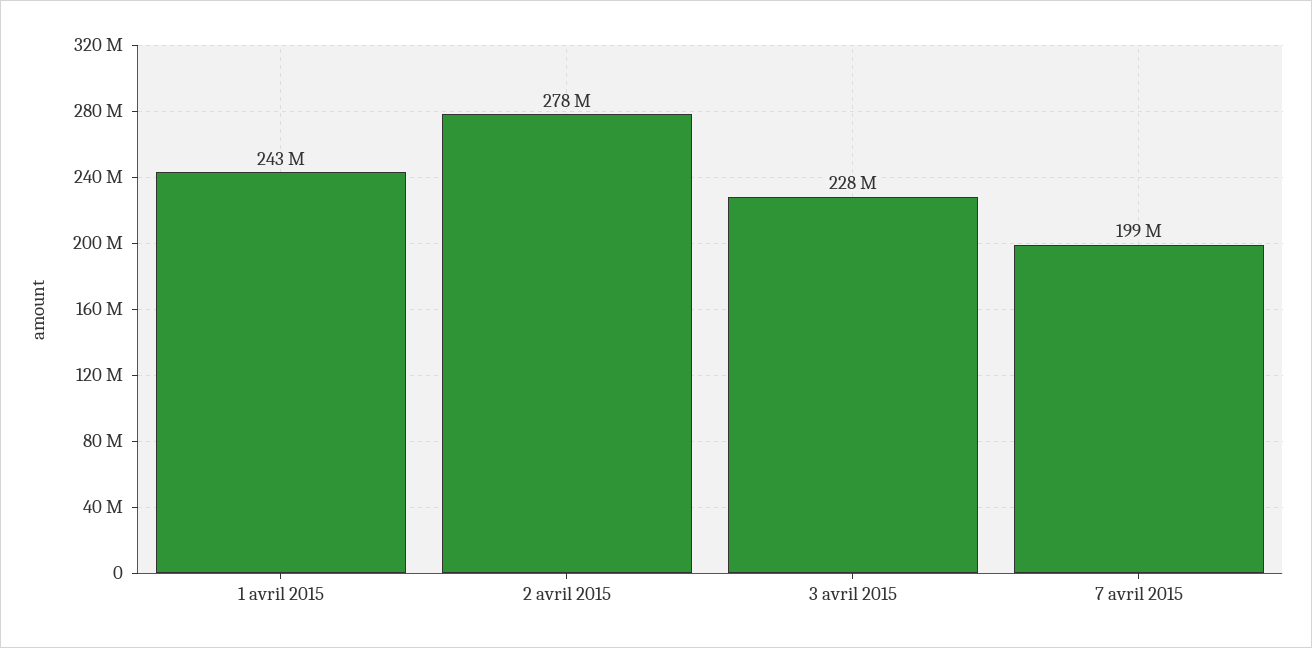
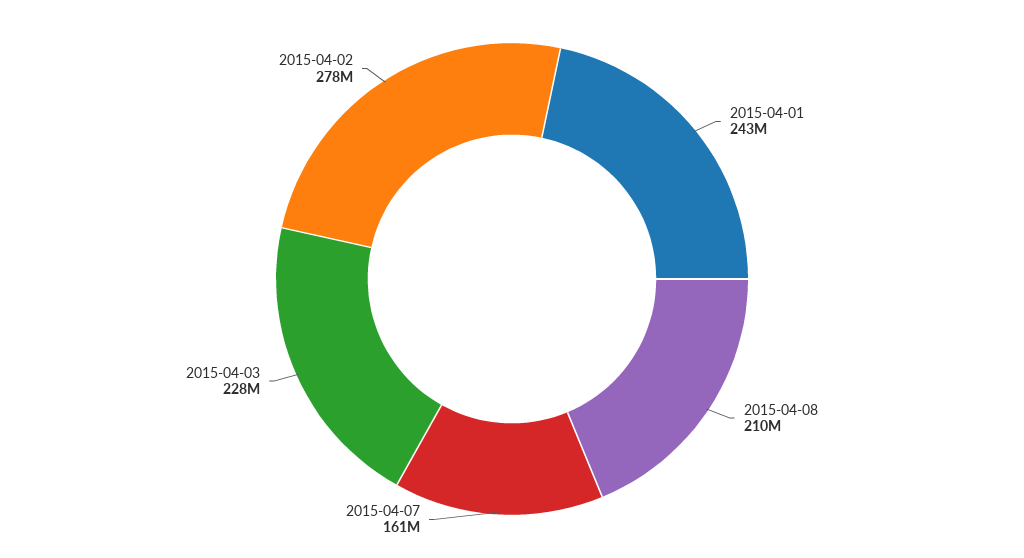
7 avril 2015: 199000000 -> 161000000
2015-04-08: none -> 210000000

